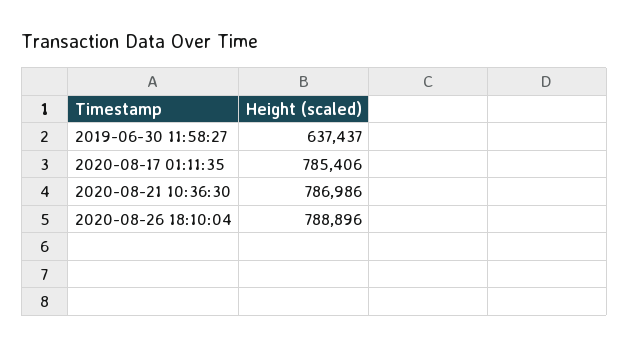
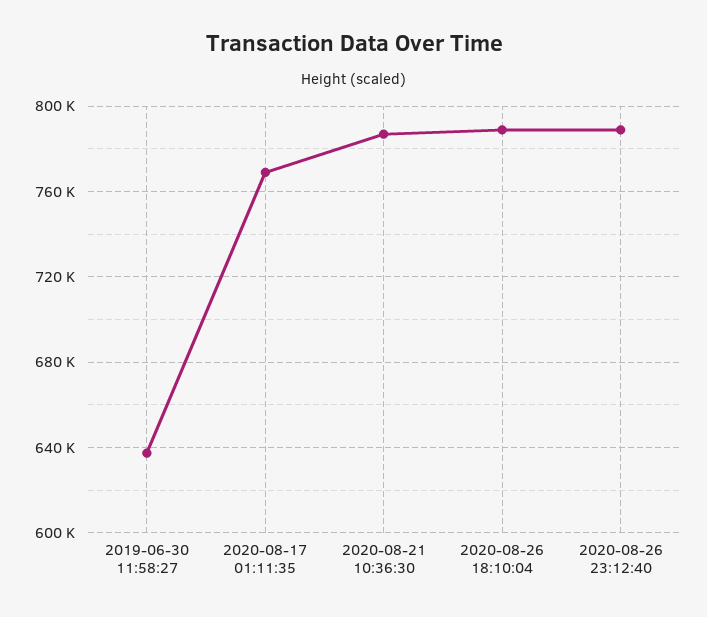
2020-08-17 01:11:35: 785406 -> 770000
2020-08-26 23:12:40: none -> 790000

